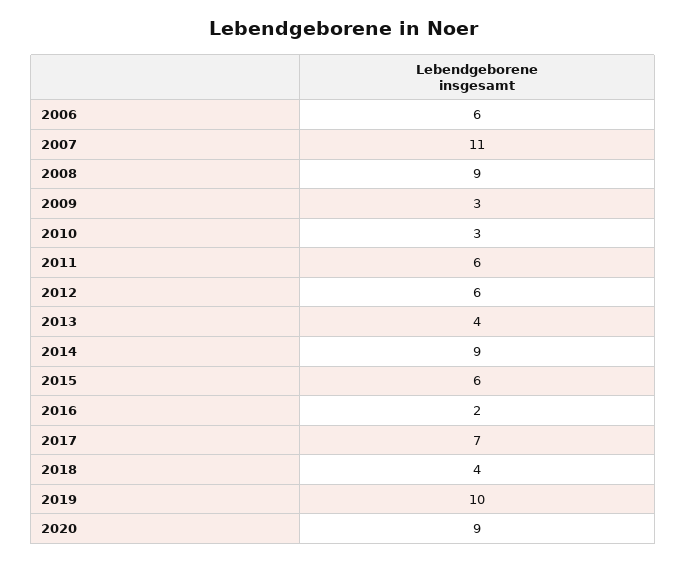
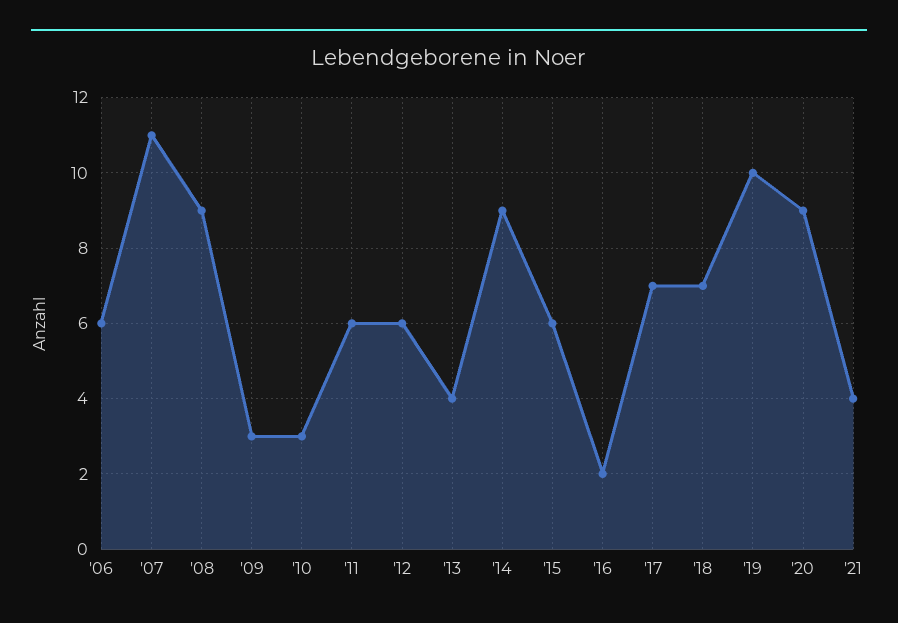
2018: 4 -> 7
'21: none -> 4

